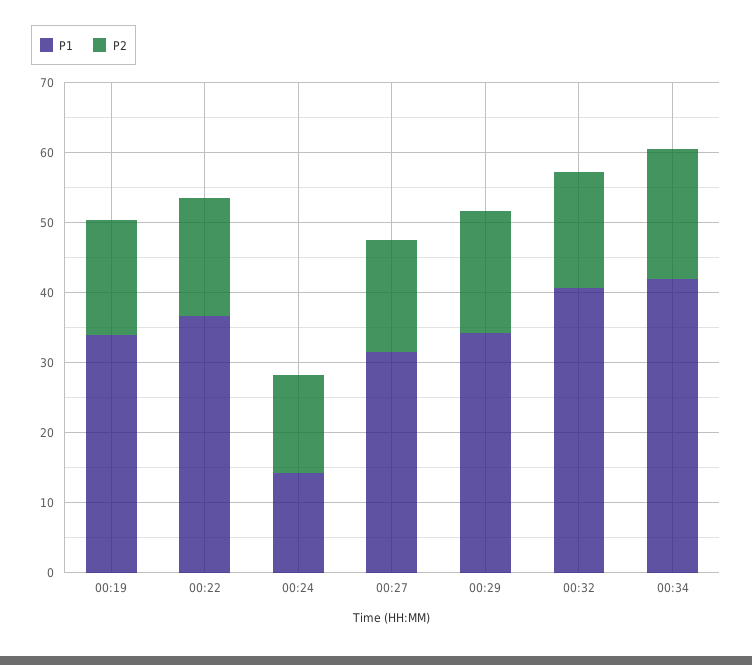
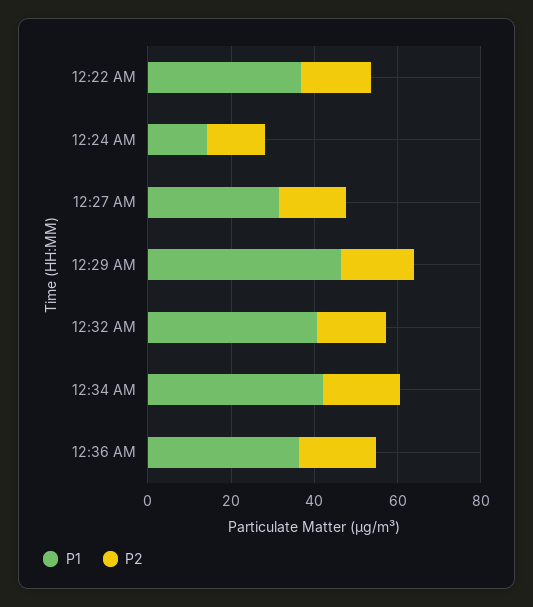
P1, 00:19: 34 -> none
P2, 00:19: 16 -> none
P1, 00:29: 34 -> 45
P1, 12:36 AM: none -> 35
P2, 12:36 AM: none -> 20

